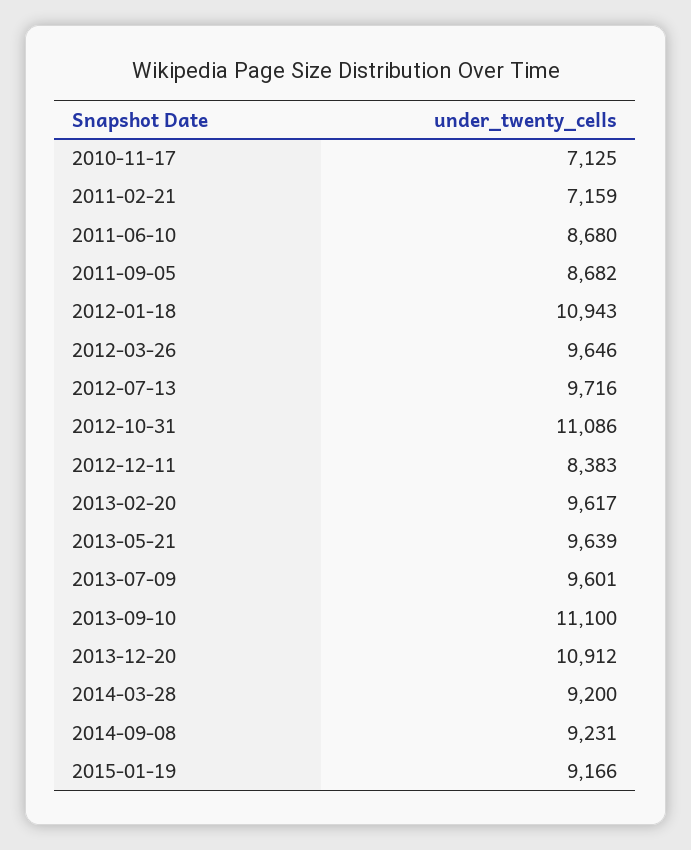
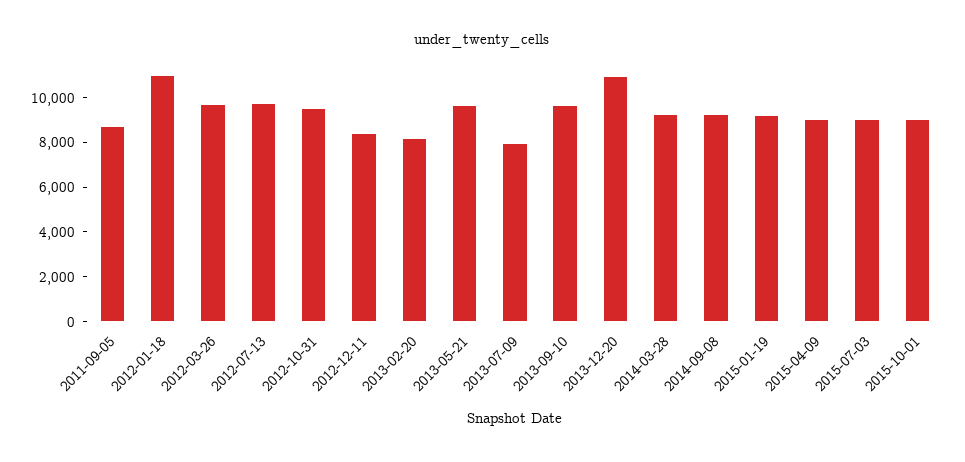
2010-11-17: 7125 -> none
2011-02-21: 7159 -> none
2011-06-10: 8680 -> none
2012-10-31: 11086 -> 9500
2013-02-20: 9617 -> 8000
2013-07-09: 9601 -> 8000
2013-09-10: 11100 -> 9500
2015-04-09: none -> 9000
2015-07-03: none -> 9000
2015-10-01: none -> 9000

